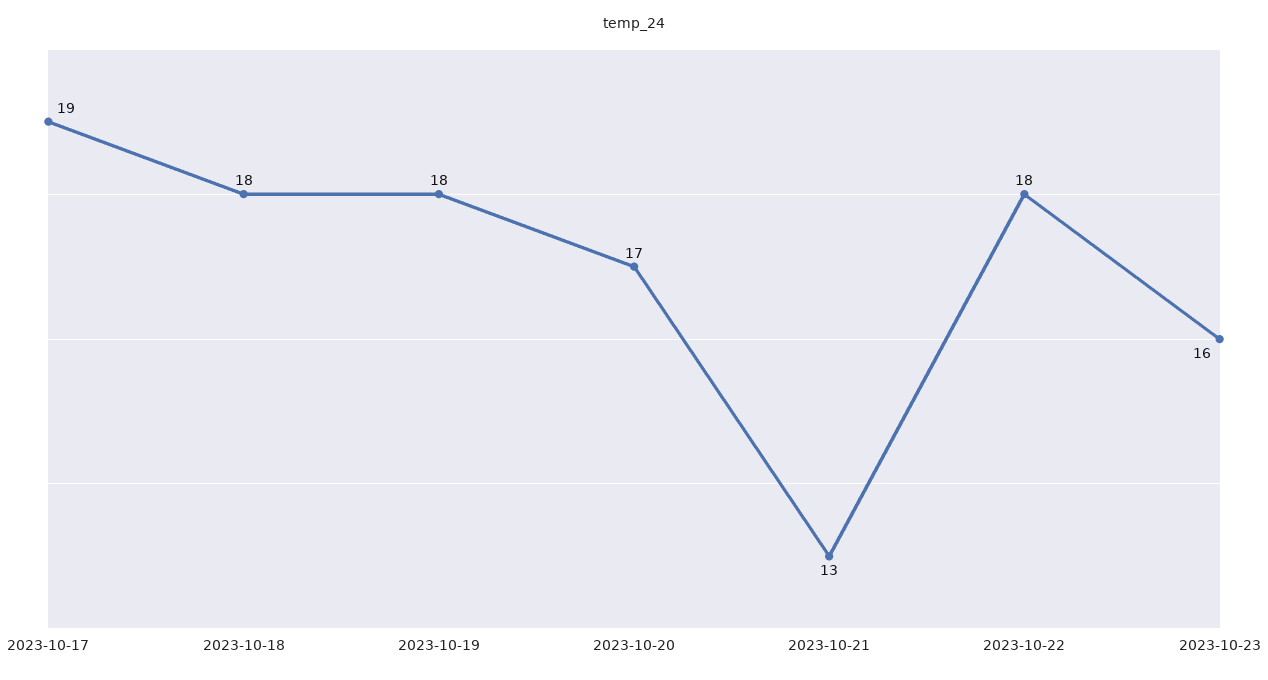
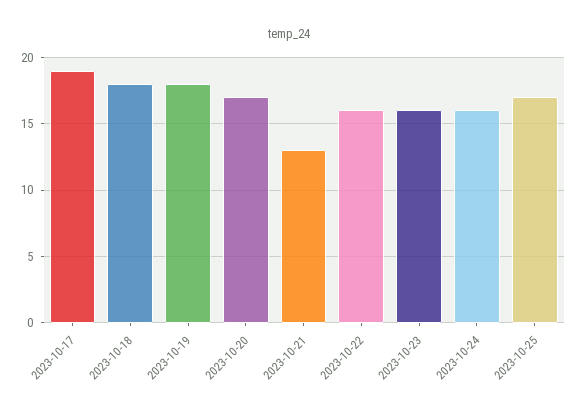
2023-10-22: 18 -> 16
2023-10-24: none -> 16
2023-10-25: none -> 17

